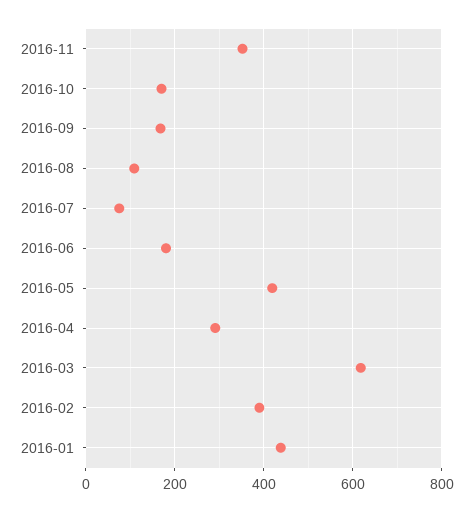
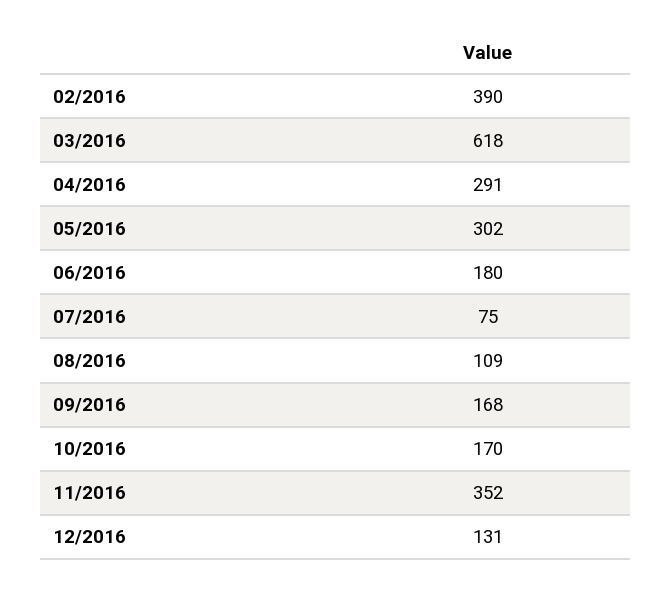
2016-05: 420 -> 302
2016-01: 440 -> none
12/2016: none -> 131

